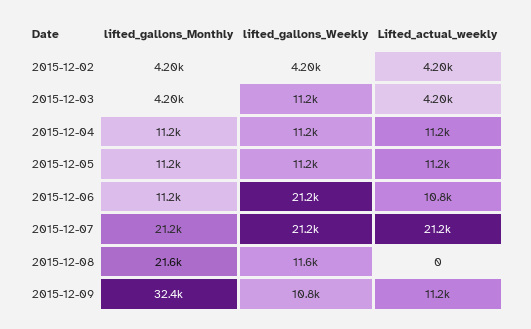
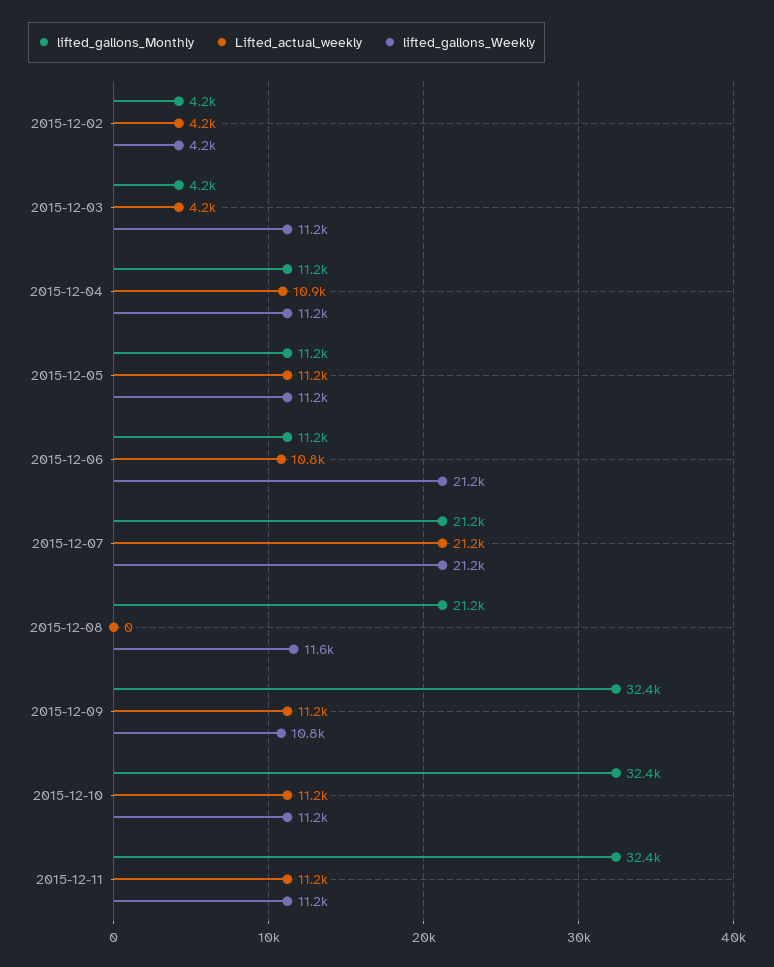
Lifted_actual_weekly, 2015-12-04: 11200 -> 10900
lifted_gallons_Monthly, 2015-12-08: 21600 -> 21200
lifted_gallons_Monthly, 2015-12-10: none -> 32400
Lifted_actual_weekly, 2015-12-10: none -> 11200
lifted_gallons_Weekly, 2015-12-10: none -> 11200
lifted_gallons_Monthly, 2015-12-11: none -> 32400
Lifted_actual_weekly, 2015-12-11: none -> 11200
lifted_gallons_Weekly, 2015-12-11: none -> 11200

